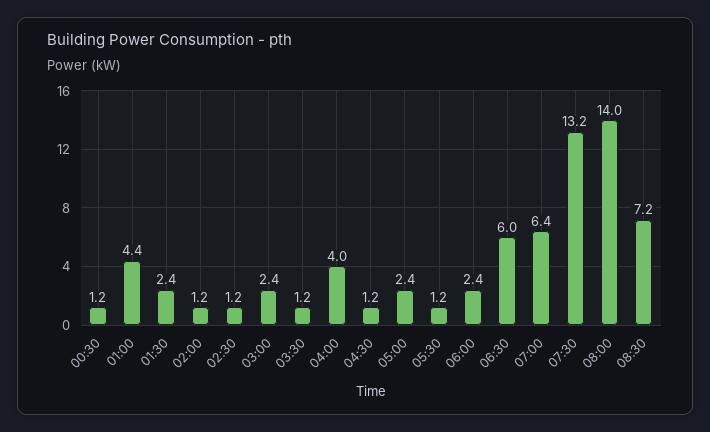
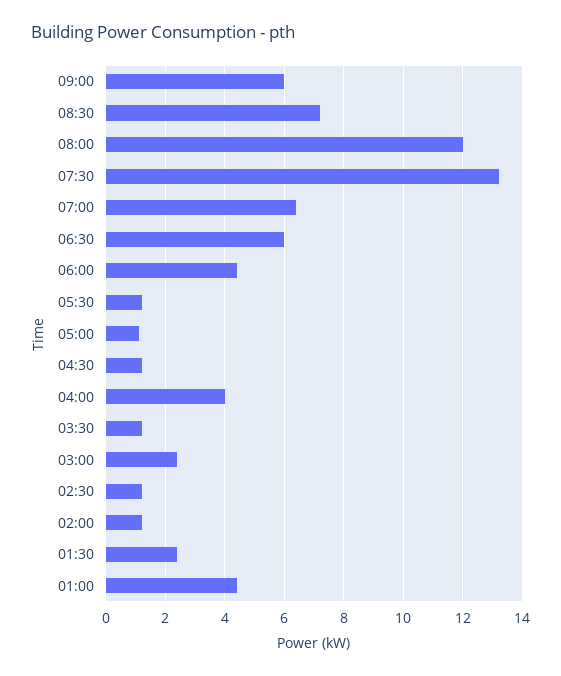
00:30: 1.2 -> none
05:00: 2.4 -> 1
06:00: 2.4 -> 4.5
08:00: 14 -> 12
09:00: none -> 6

